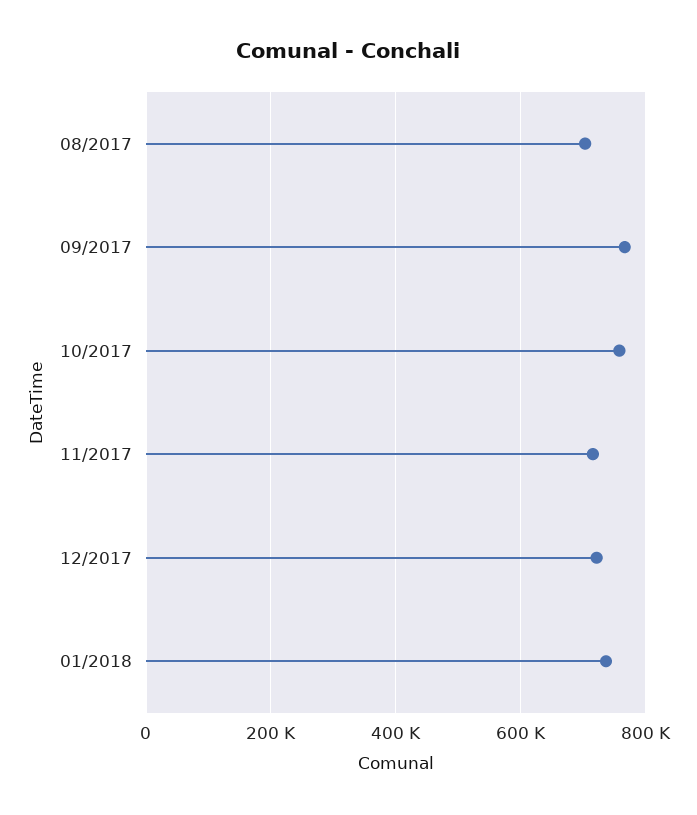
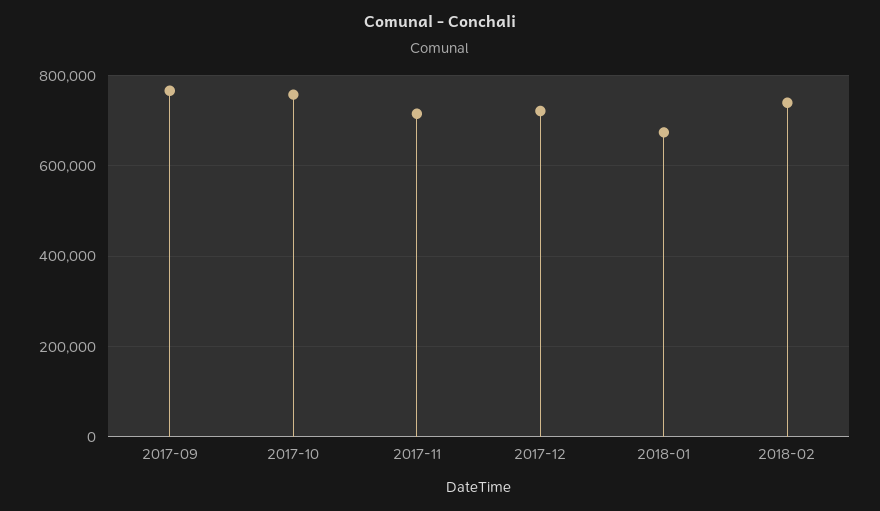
08/2017: 700000 -> none
01/2018: 740000 -> 680000
2018-02: none -> 740000

